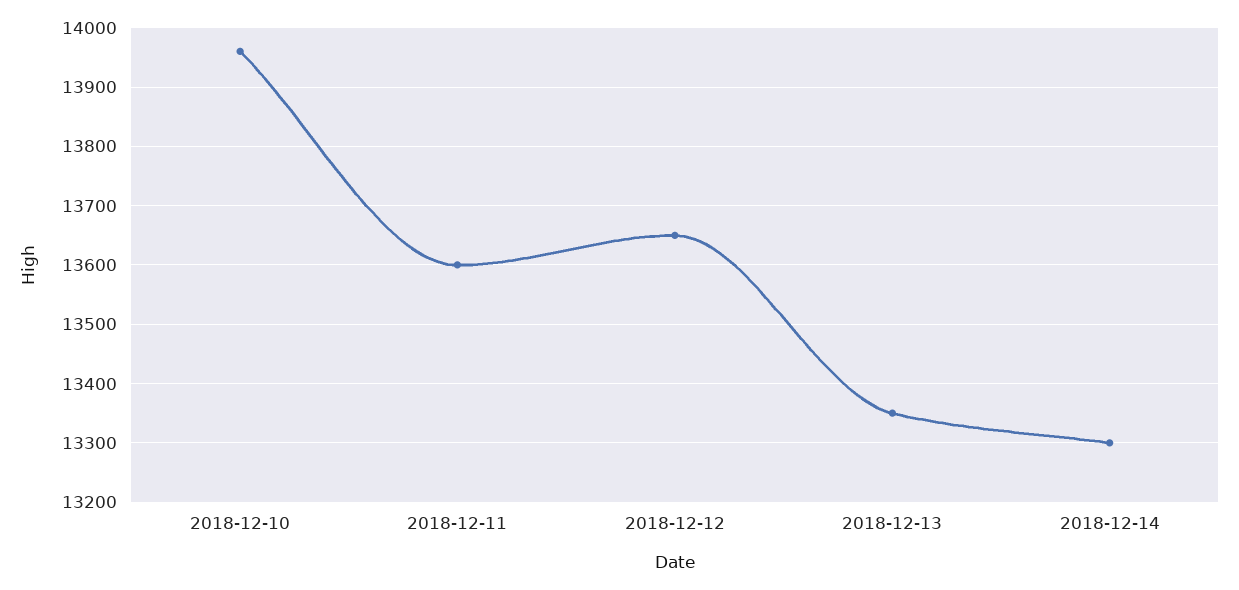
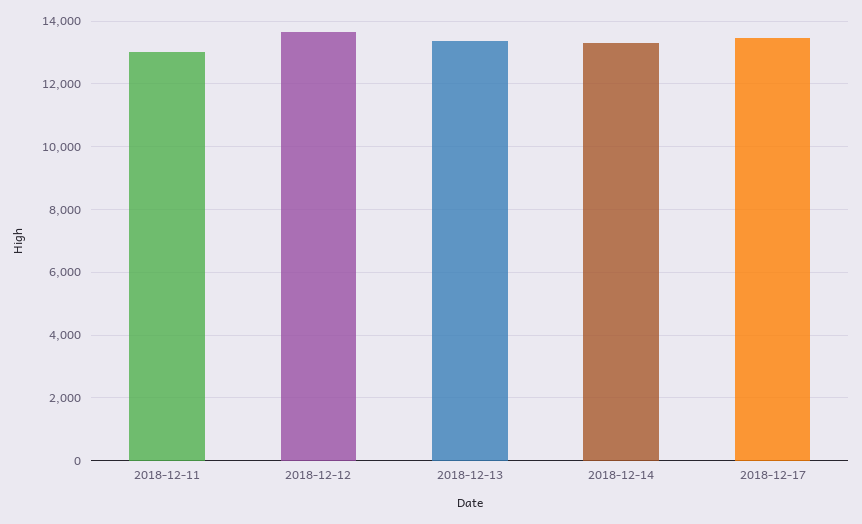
2018-12-10: 13960 -> none
2018-12-11: 13600 -> 13000
2018-12-17: none -> 13400

